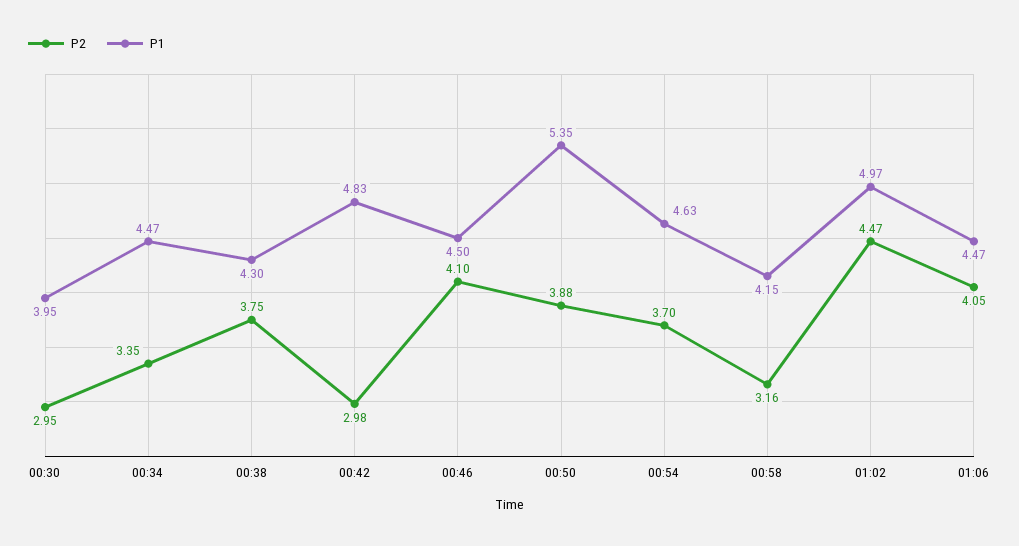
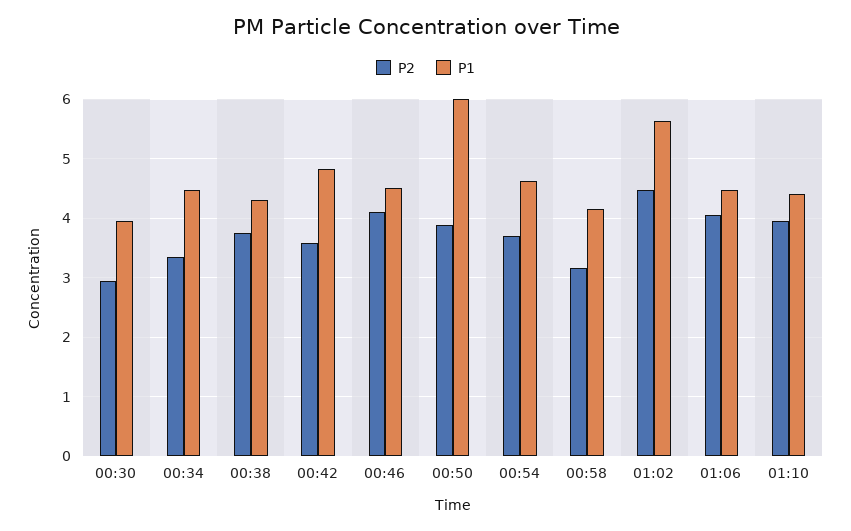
P2, 00:42: 2.98 -> 3.6
P1, 00:50: 5.35 -> 6
P1, 01:02: 4.97 -> 5.6
P2, 01:10: none -> 4
P1, 01:10: none -> 4.4

